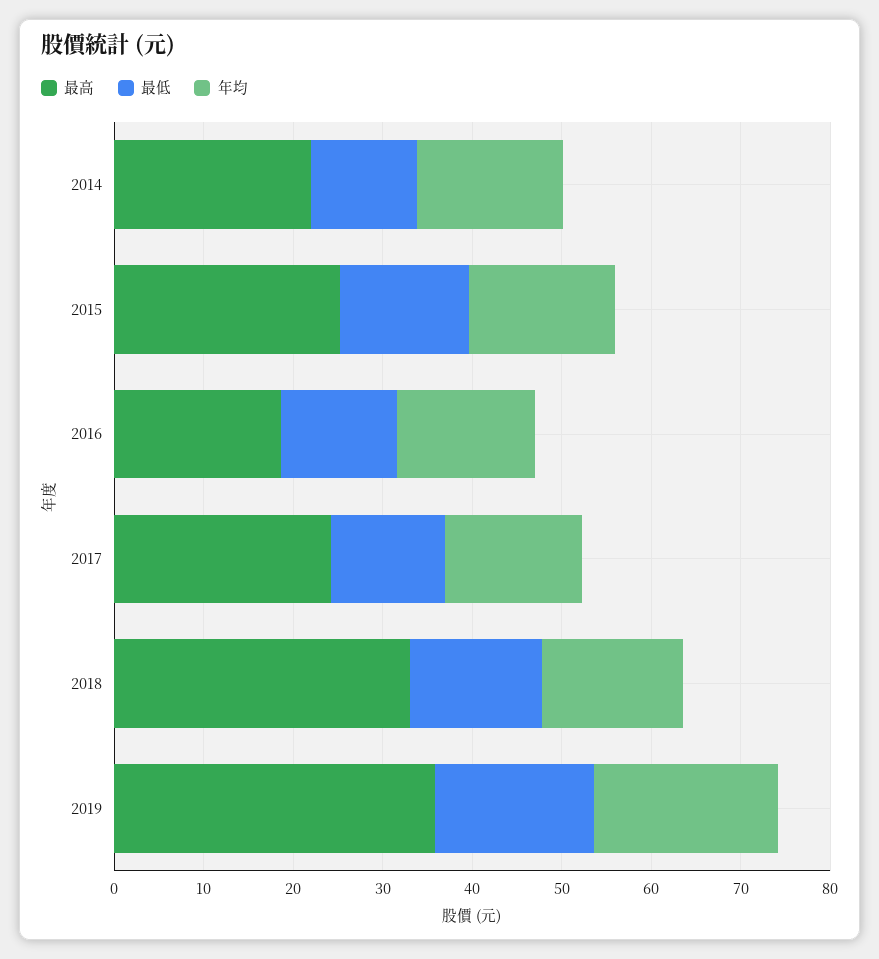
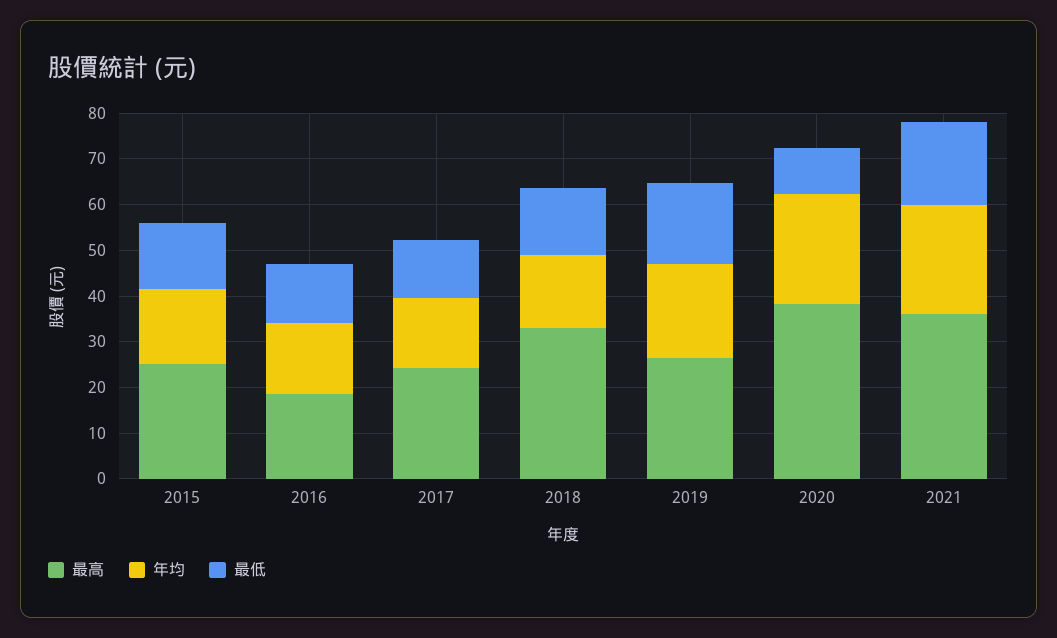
最高, 2014: 22 -> none
最低, 2014: 12 -> none
年均, 2014: 16 -> none
最高, 2019: 36 -> 26
最高, 2020: none -> 38
年均, 2020: none -> 24
最低, 2020: none -> 10
最高, 2021: none -> 36
年均, 2021: none -> 24
最低, 2021: none -> 18

